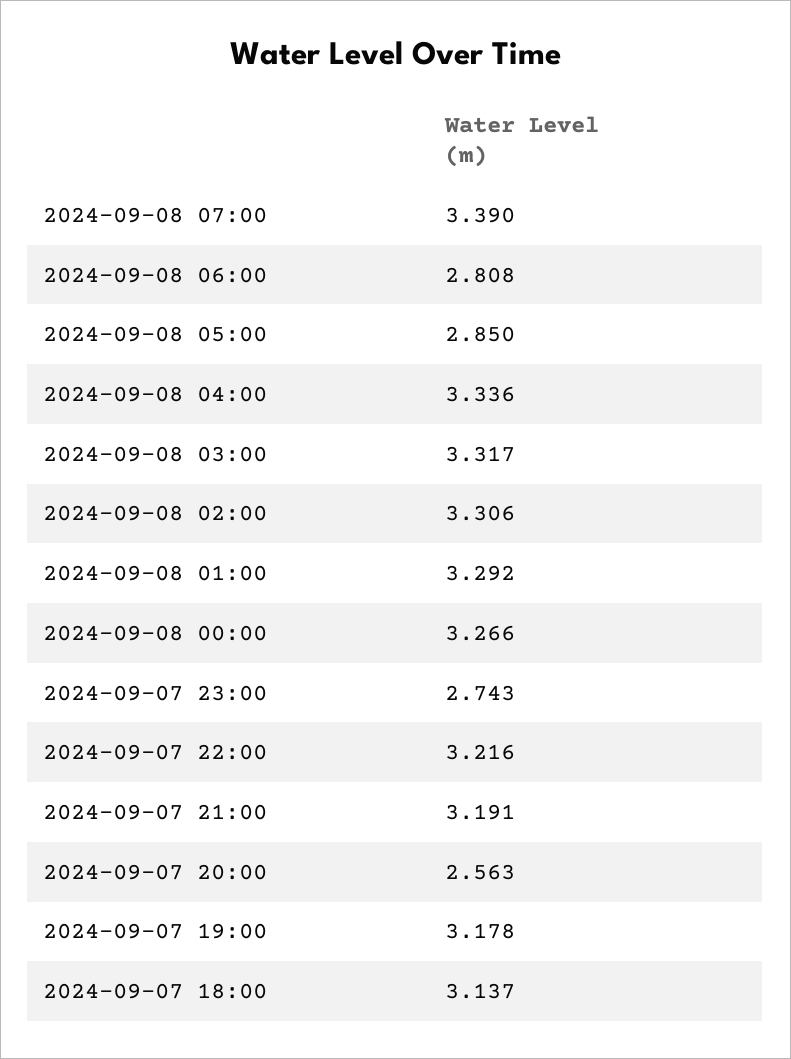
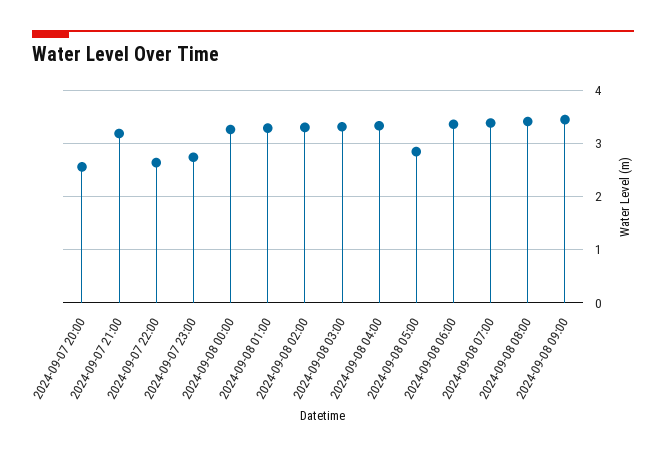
2024-09-08 06:00: 2.808 -> 3.4
2024-09-07 22:00: 3.216 -> 2.6
2024-09-07 19:00: 3.178 -> none
2024-09-07 18:00: 3.137 -> none
2024-09-08 08:00: none -> 3.4
2024-09-08 09:00: none -> 3.4

